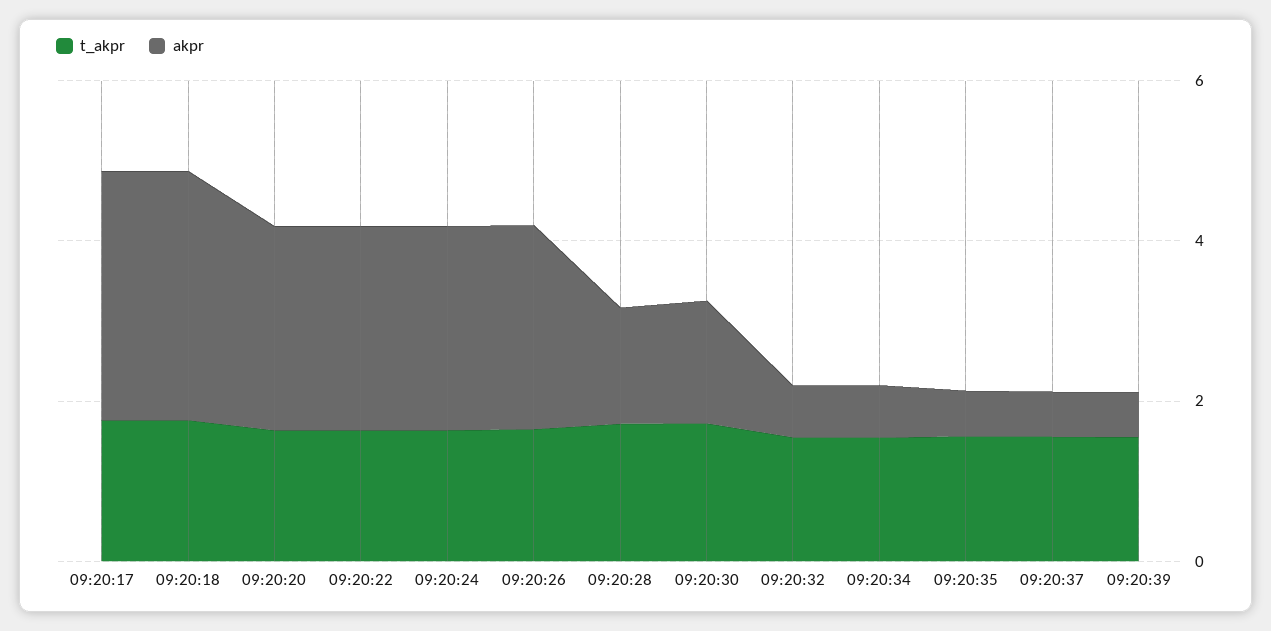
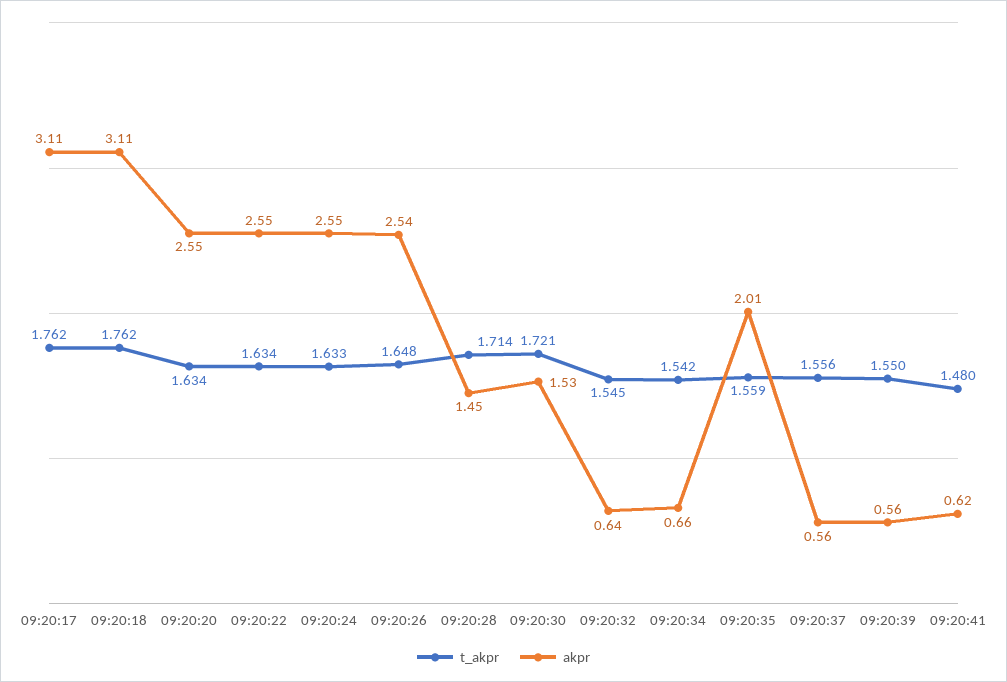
akpr, 09:20:35: 0.5 -> 2.01
t_akpr, 09:20:41: none -> 1.48
akpr, 09:20:41: none -> 0.62

